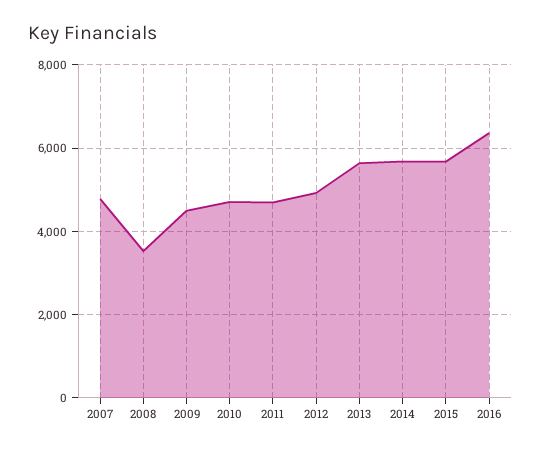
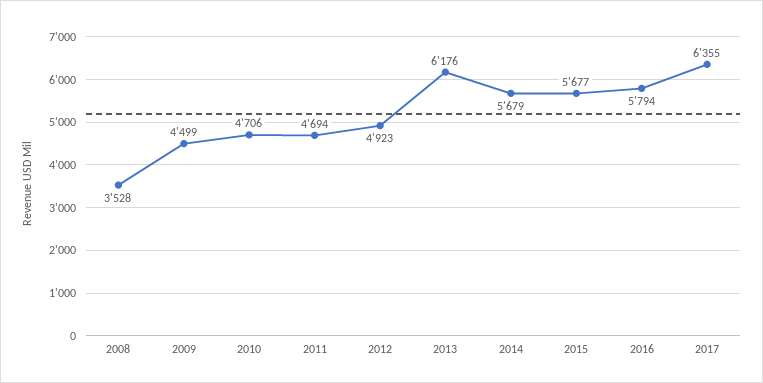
2007: 4800 -> none
2013: 5600 -> 6176
2016: 6400 -> 5794
2017: none -> 6355

